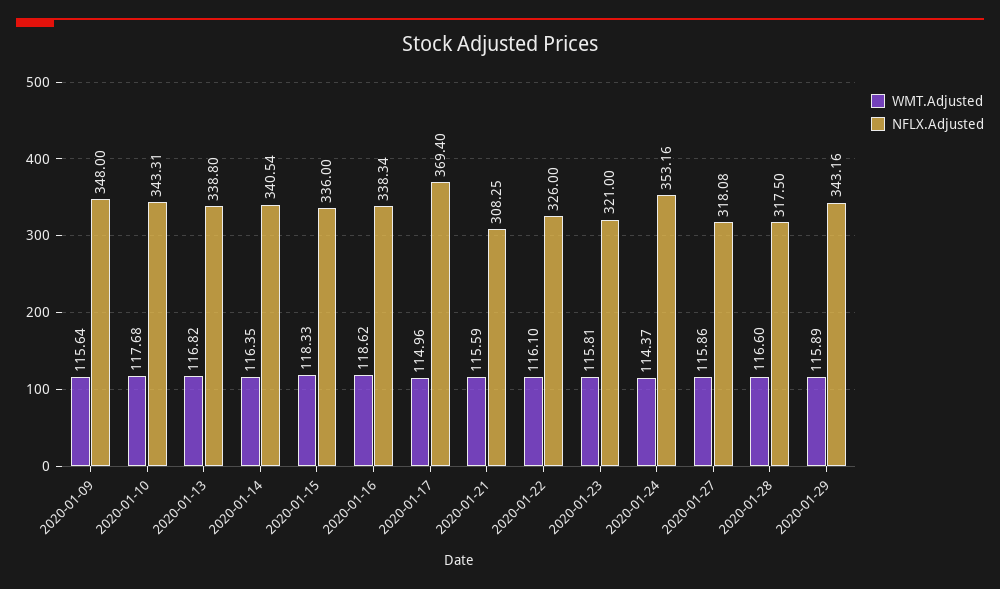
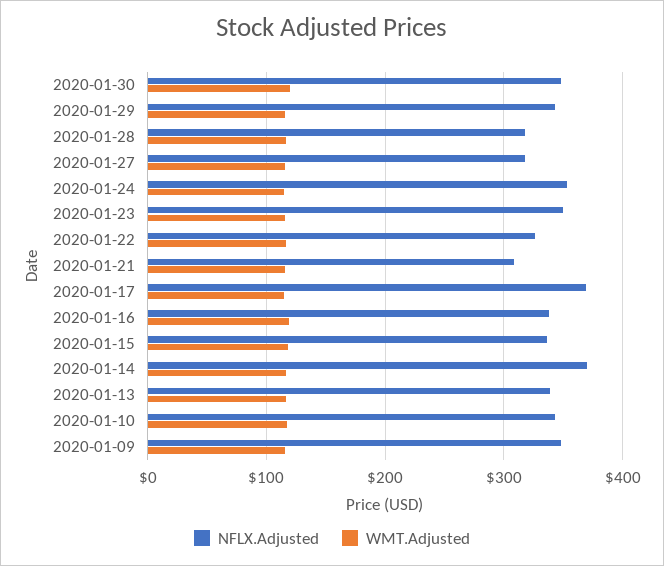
NFLX.Adjusted, 2020-01-14: 340.54 -> 370
NFLX.Adjusted, 2020-01-23: 321 -> 350
NFLX.Adjusted, 2020-01-30: none -> 350
WMT.Adjusted, 2020-01-30: none -> 120

